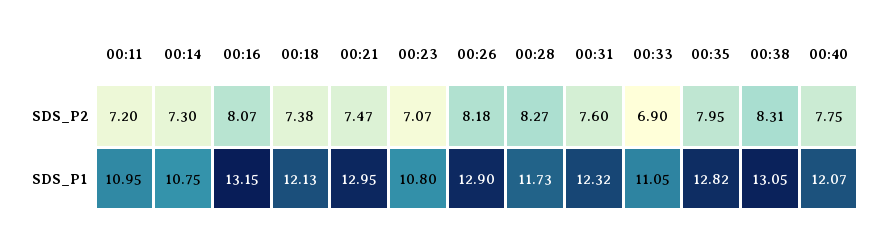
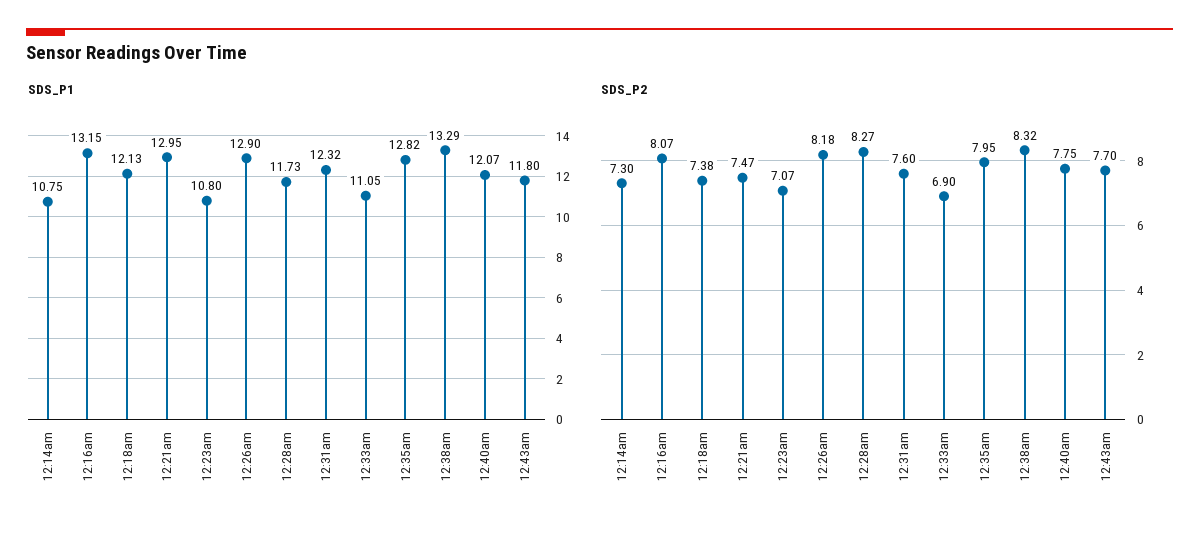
SDS_P2, 00:11: 7.2 -> none
SDS_P2, 00:38: 8.31 -> 8.32
SDS_P1, 00:11: 10.95 -> none
SDS_P1, 00:38: 13.05 -> 13.29
SDS_P1, 12:43am: none -> 11.8
SDS_P2, 12:43am: none -> 7.7

